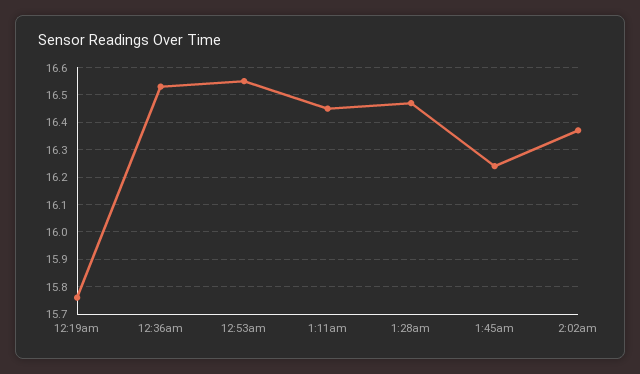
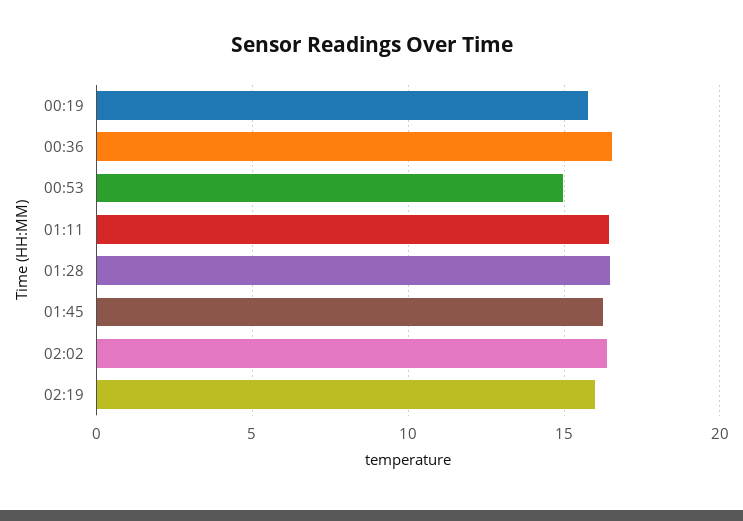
12:53am: 16.55 -> 15
02:19: none -> 16

